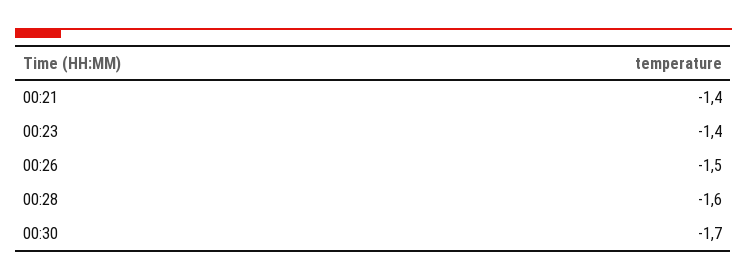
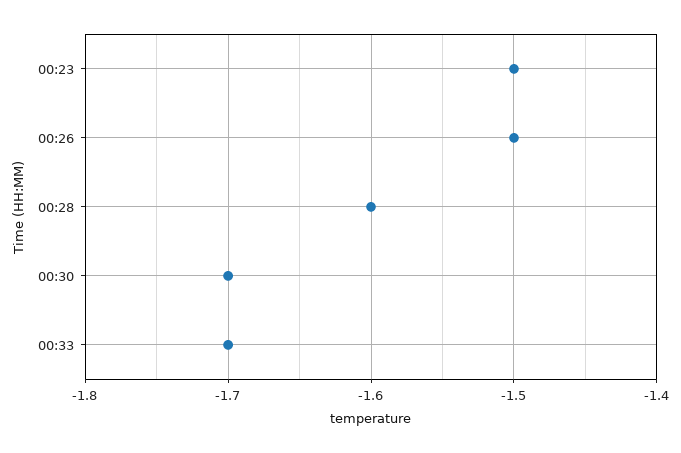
00:21: -1.4 -> none
00:23: -1.4 -> -1.5
00:33: none -> -1.7

